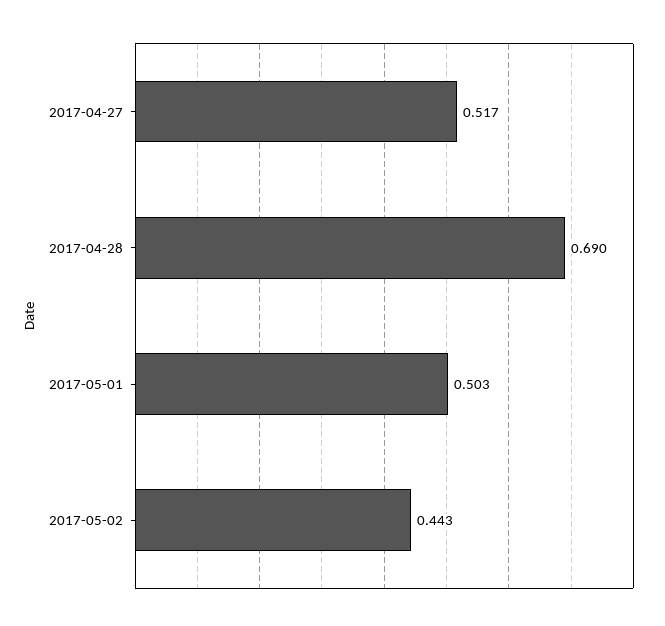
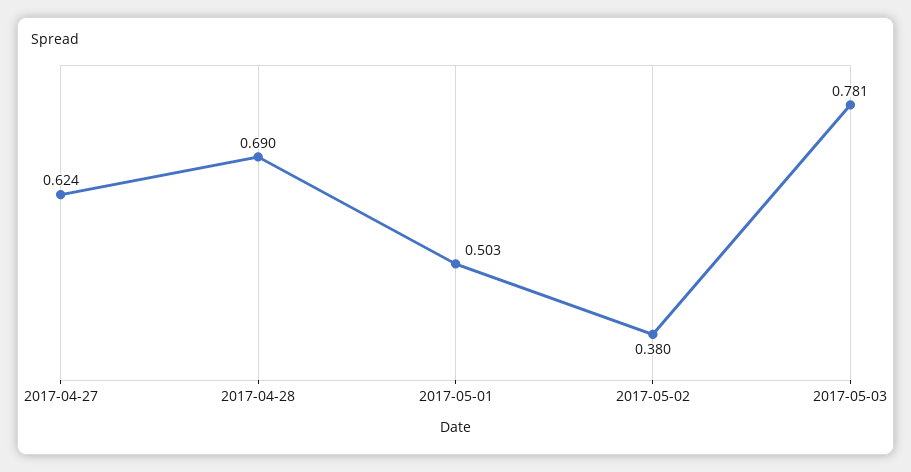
2017-04-27: 0.517 -> 0.624
2017-05-02: 0.443 -> 0.38
2017-05-03: none -> 0.781

